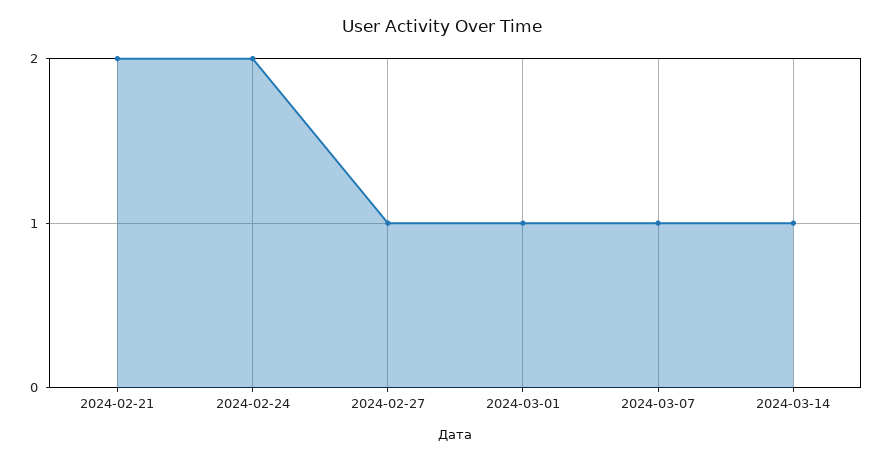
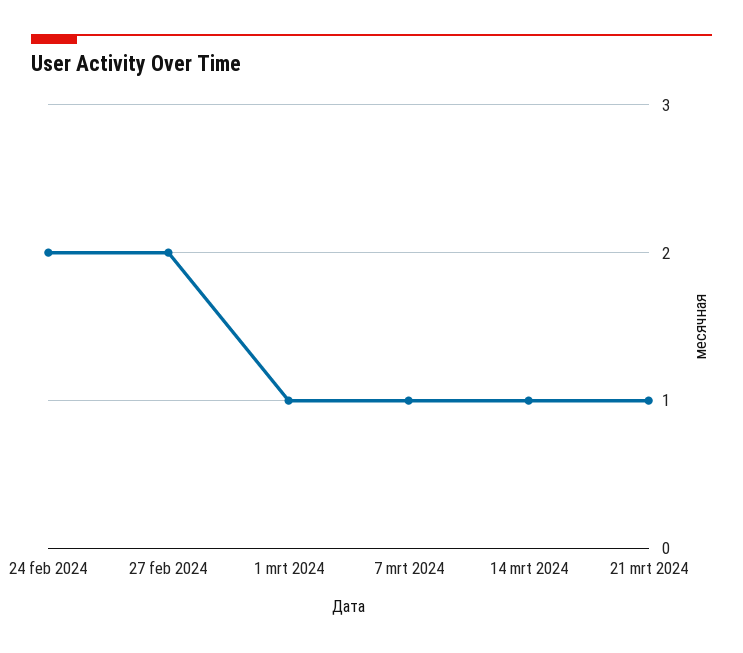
2024-02-21: 2 -> none
2024-02-27: 1 -> 2
21 mrt 2024: none -> 1

